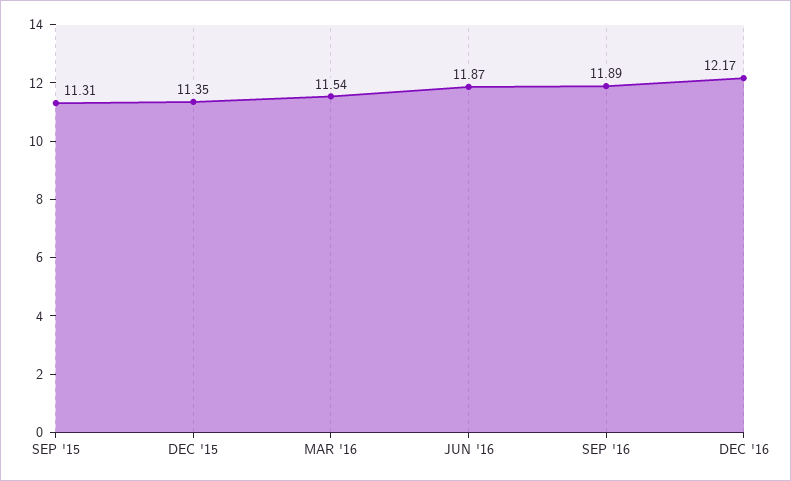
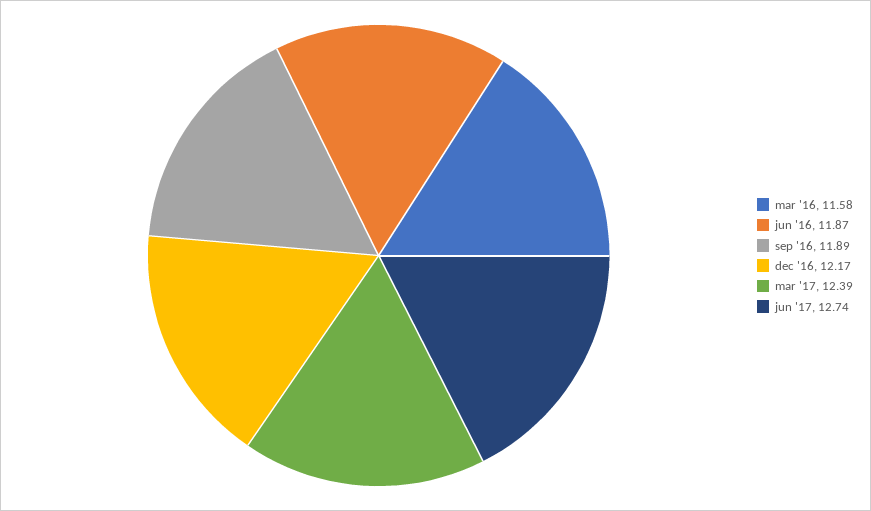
SEP '15: 11.31 -> none
DEC '15: 11.35 -> none
MAR '16: 11.54 -> 11.58
mar '17: none -> 12.39
jun '17: none -> 12.74

